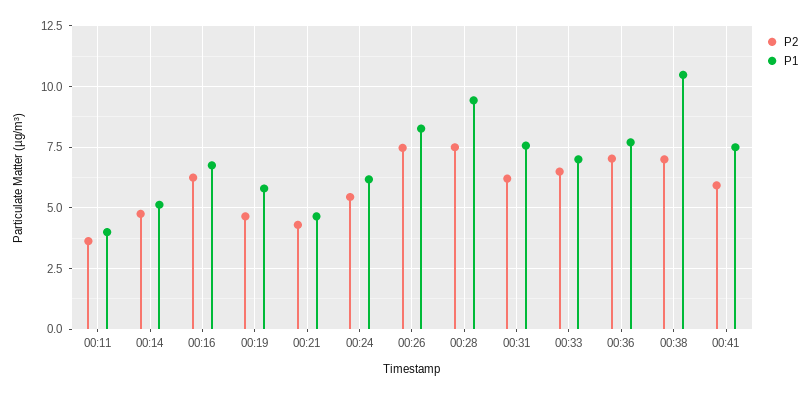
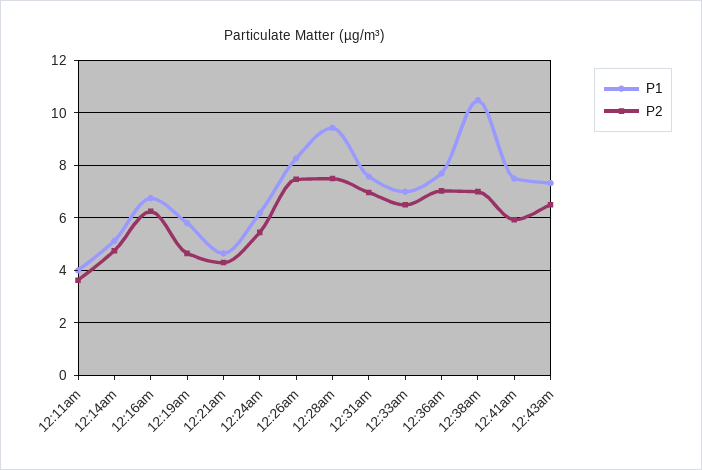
P2, 00:31: 6.25 -> 7
P1, 12:43am: none -> 7.25
P2, 12:43am: none -> 6.5

